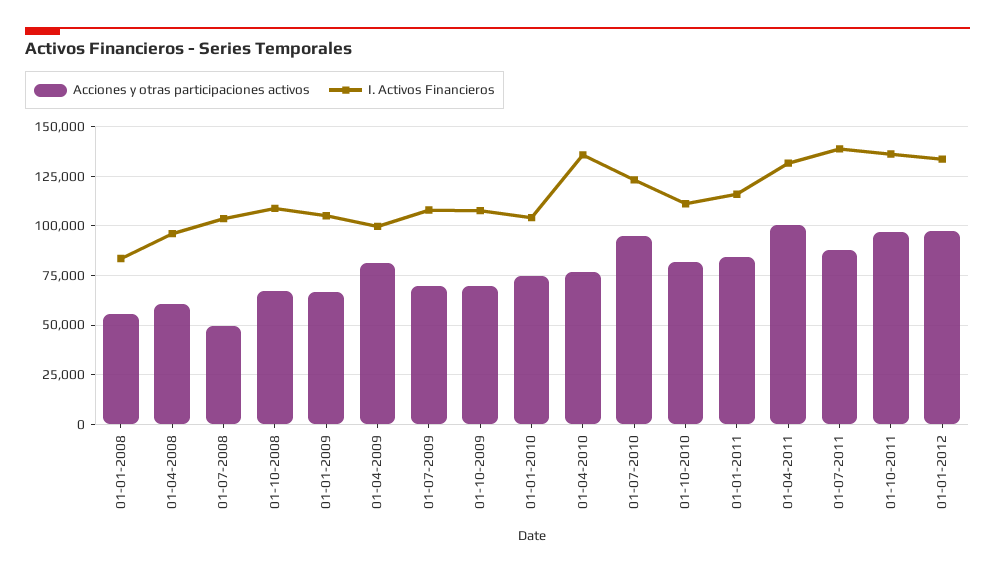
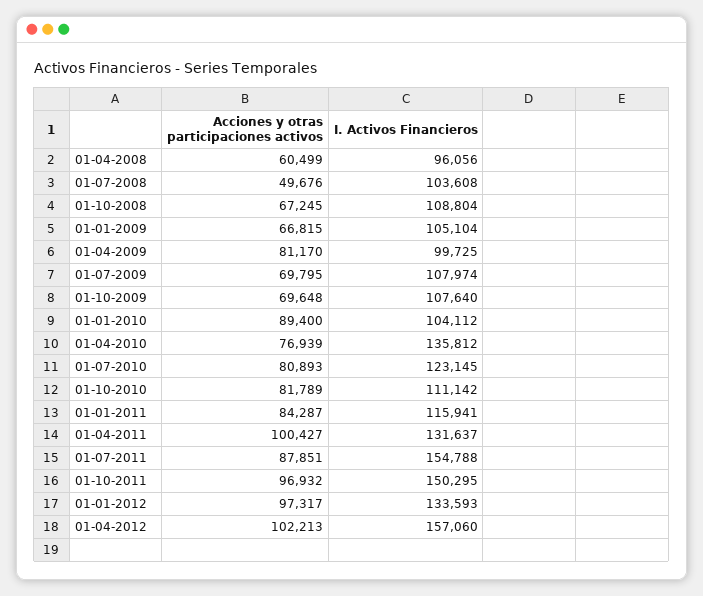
Acciones y otras participaciones activos, 01-01-2008: 55000 -> none
I. Activos Financieros, 01-01-2008: 85000 -> none
Acciones y otras participaciones activos, 01-01-2010: 75000 -> 89400
Acciones y otras participaciones activos, 01-07-2010: 95000 -> 80893
I. Activos Financieros, 01-07-2011: 140000 -> 154788
I. Activos Financieros, 01-10-2011: 135000 -> 150295
Acciones y otras participaciones activos, 01-04-2012: none -> 102213
I. Activos Financieros, 01-04-2012: none -> 157060

